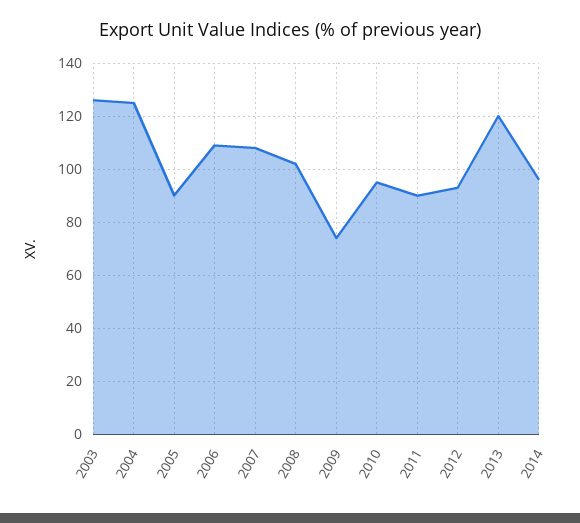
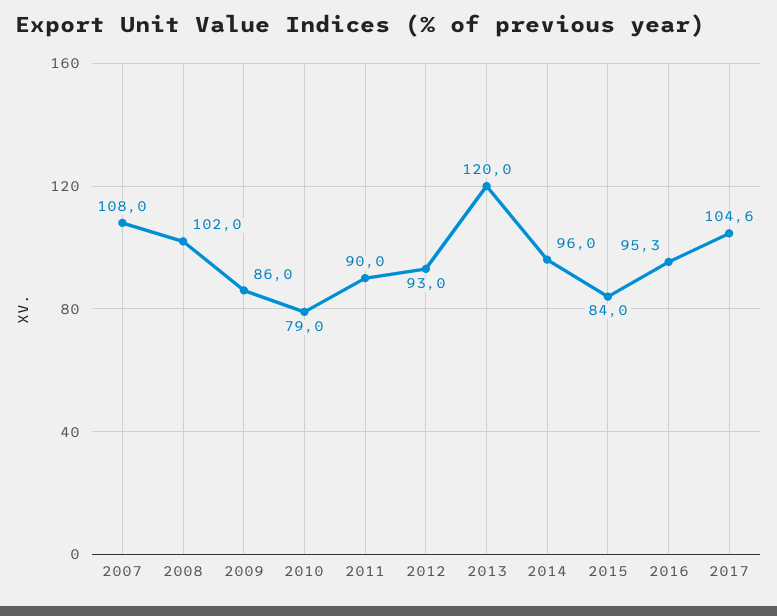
2003: 125 -> none
2004: 125 -> none
2005: 90 -> none
2006: 110 -> none
2009: 75 -> 86
2010: 95 -> 79
2015: none -> 84
2016: none -> 95.3
2017: none -> 104.6

